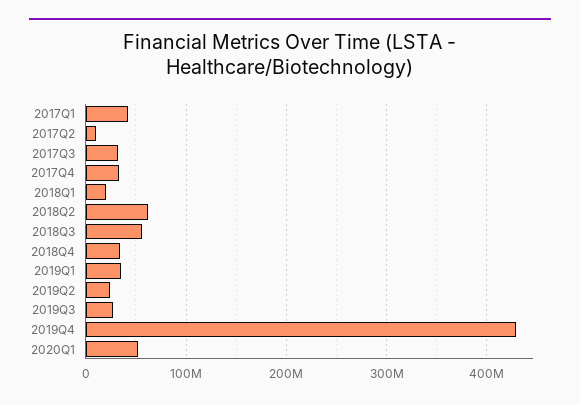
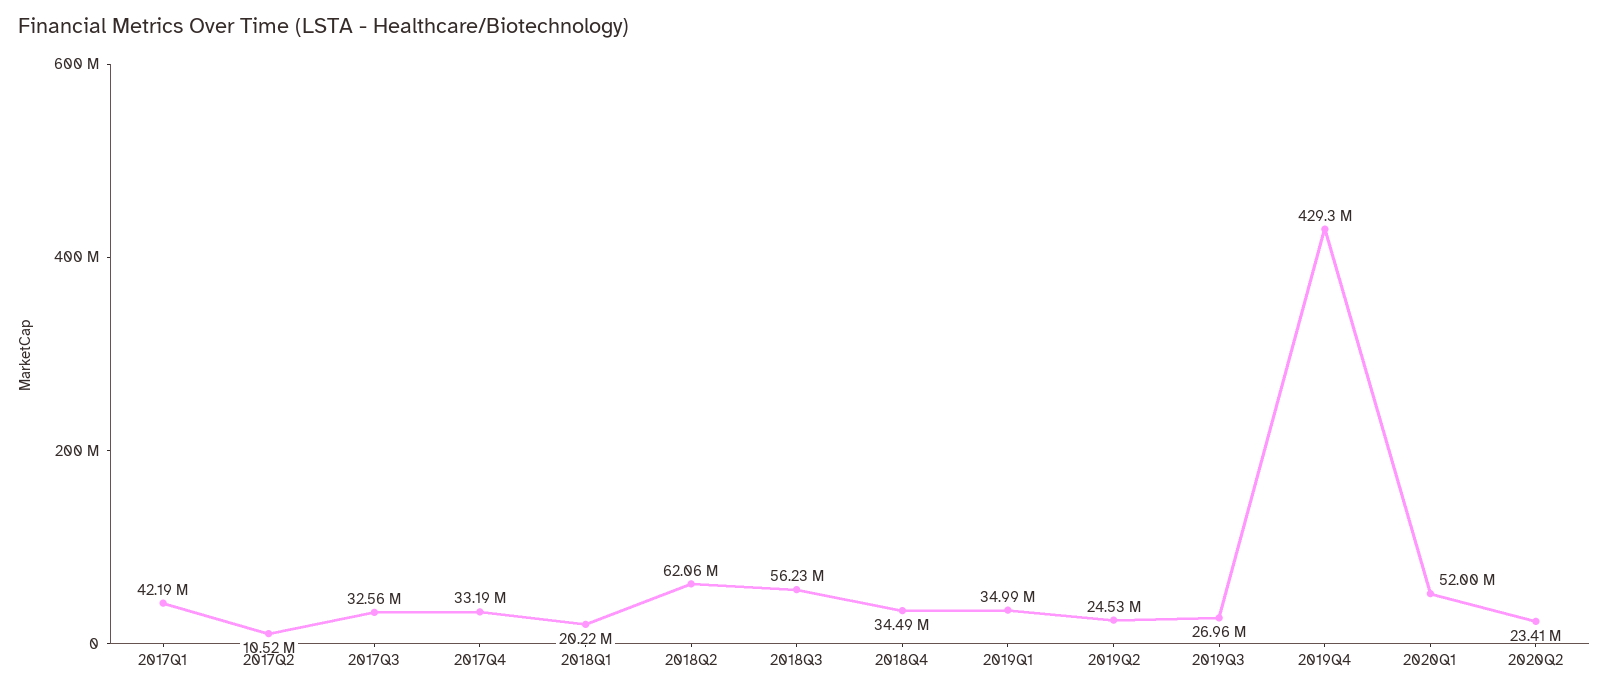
2020Q2: none -> 23410000

